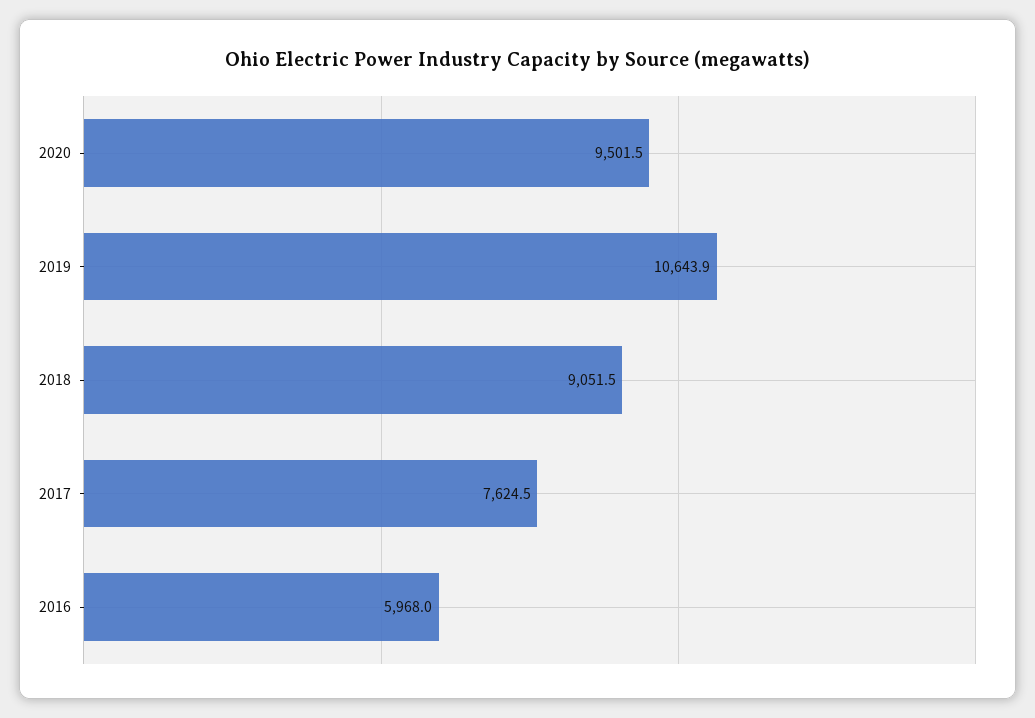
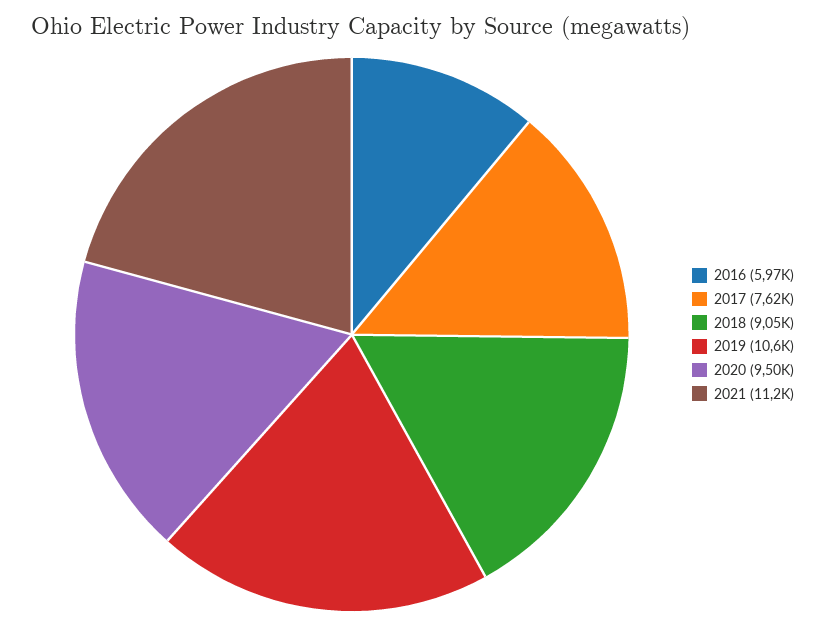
2021: none -> 11200

